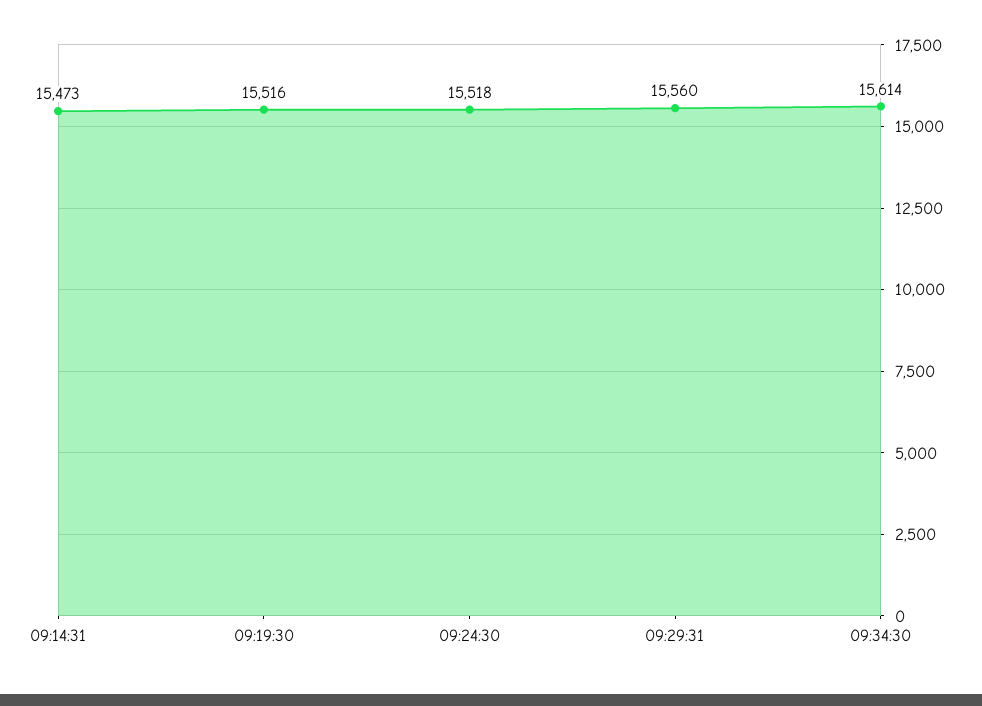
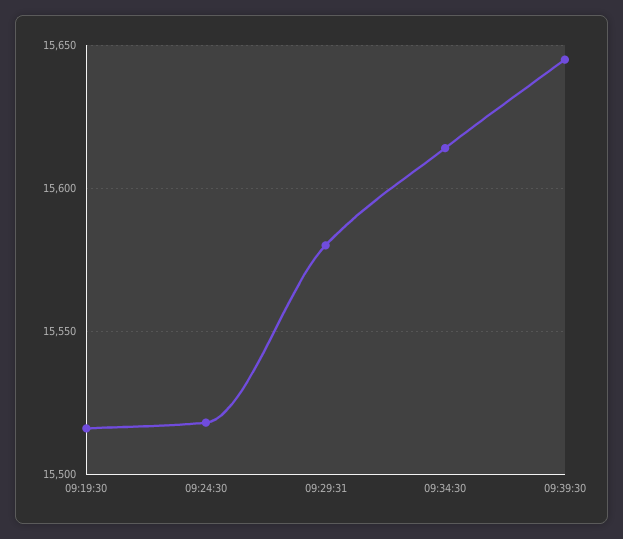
09:14:31: 15473 -> none
09:29:31: 15560 -> 15580
09:39:30: none -> 15645

